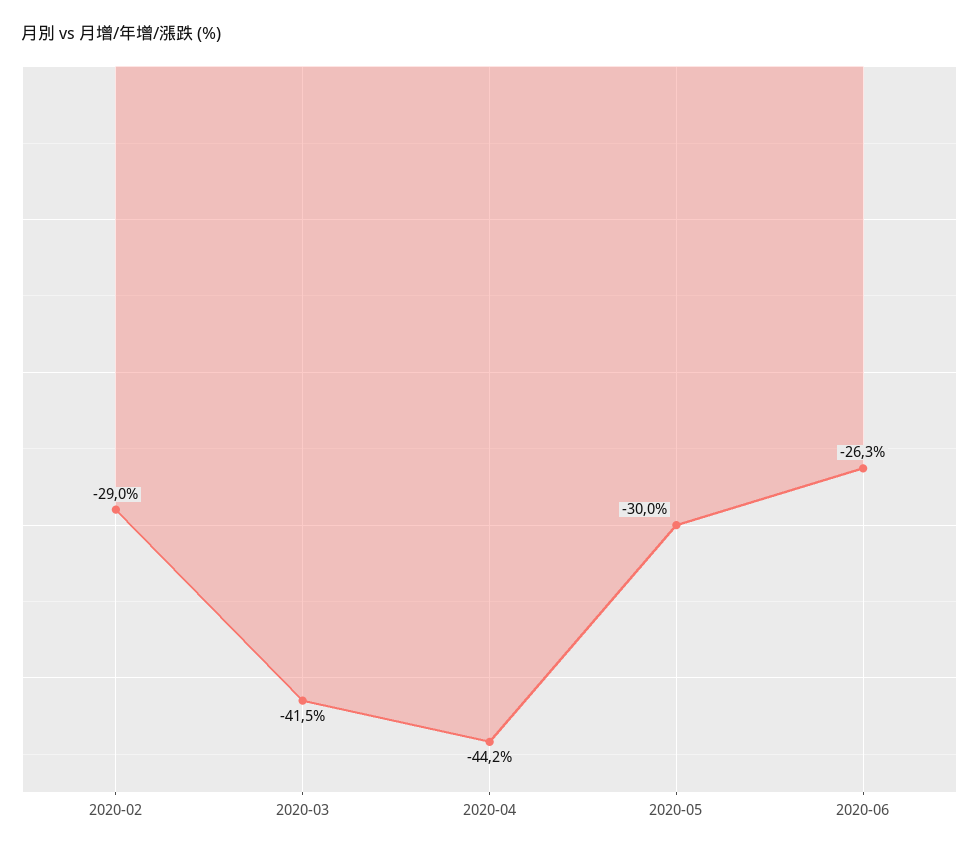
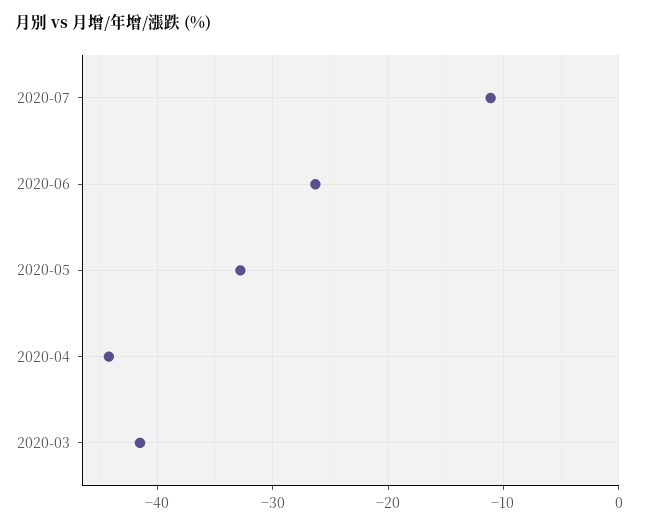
2020-02: -29 -> none
2020-05: -30 -> -33
2020-07: none -> -11

